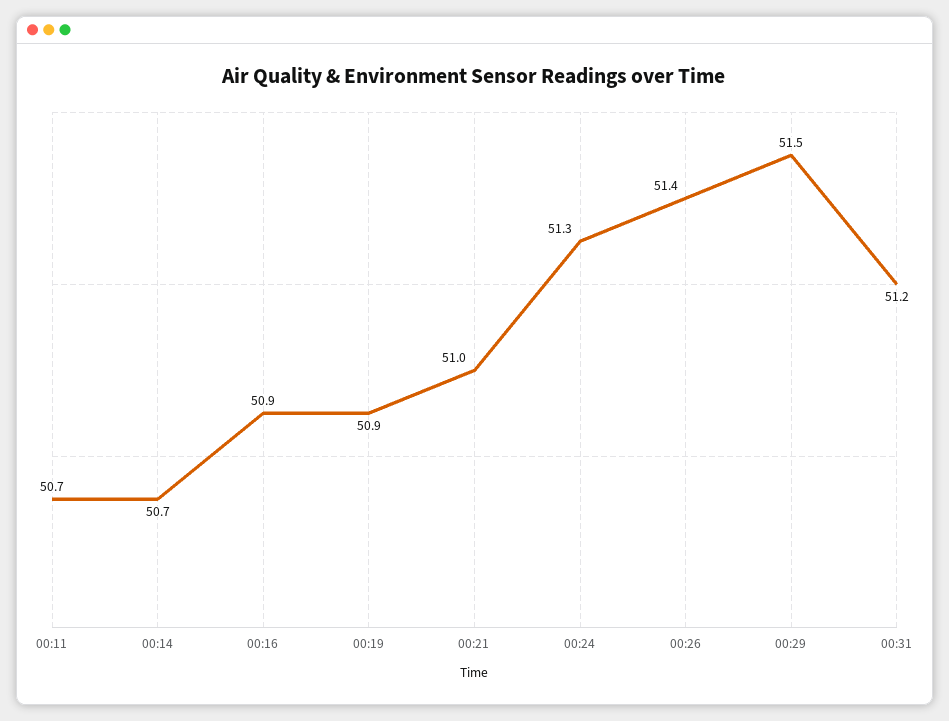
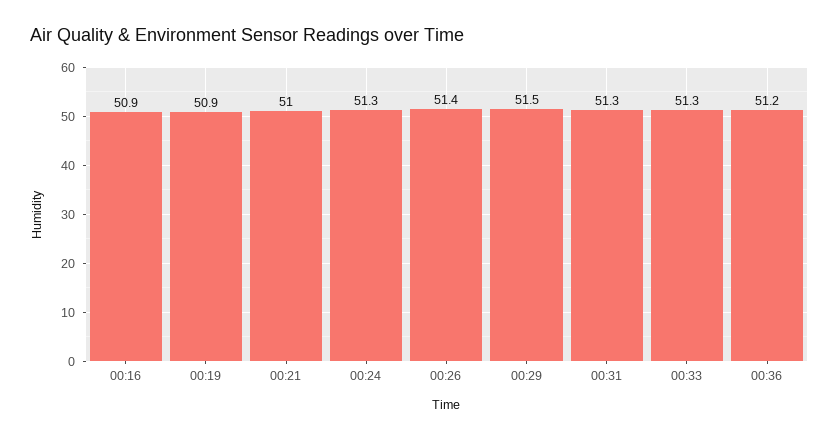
00:11: 50.7 -> none
00:14: 50.7 -> none
00:31: 51.2 -> 51.3
00:33: none -> 51.3
00:36: none -> 51.2

